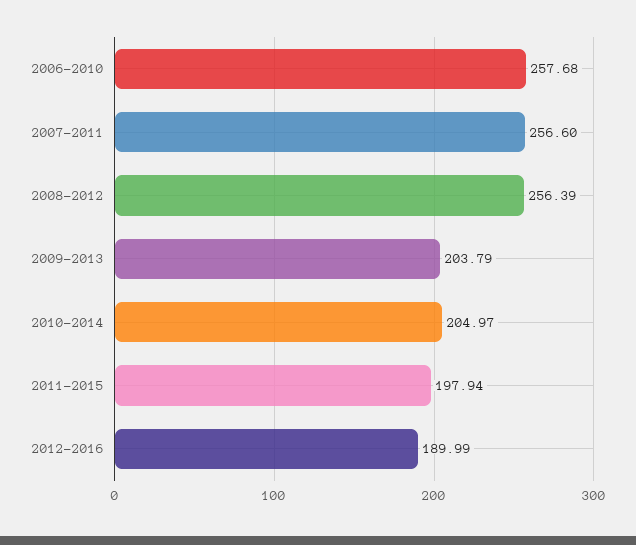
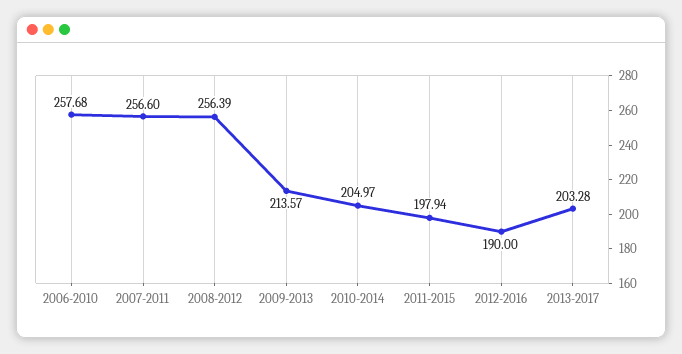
2009-2013: 203.79 -> 213.57
2012-2016: 189.99 -> 190
2013-2017: none -> 203.28

